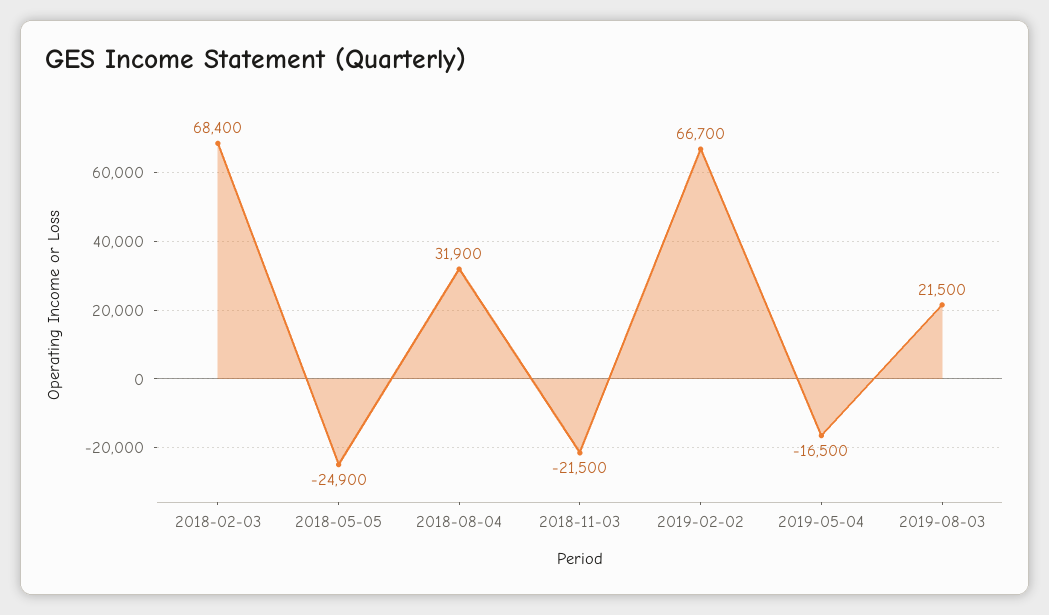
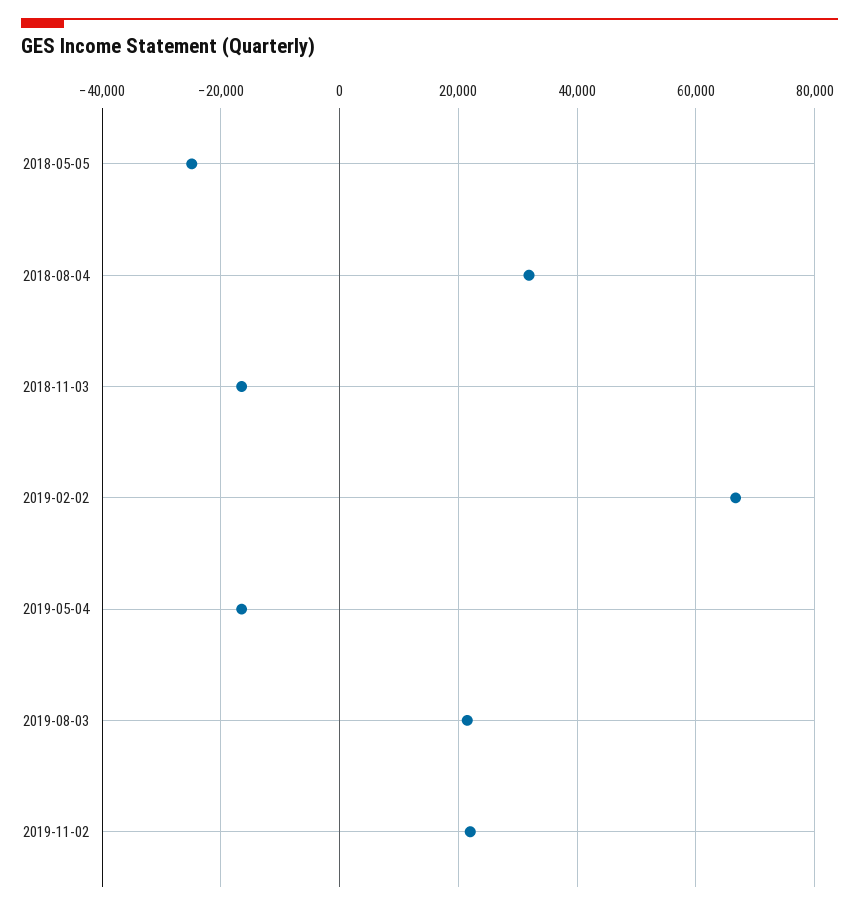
2018-02-03: 68400 -> none
2018-11-03: -21500 -> -16000
2019-11-02: none -> 22000

